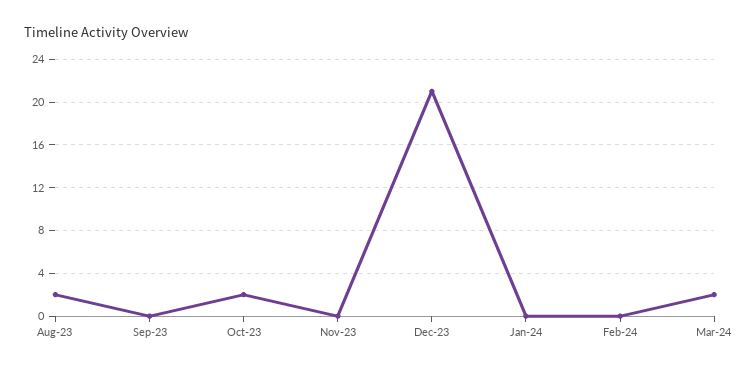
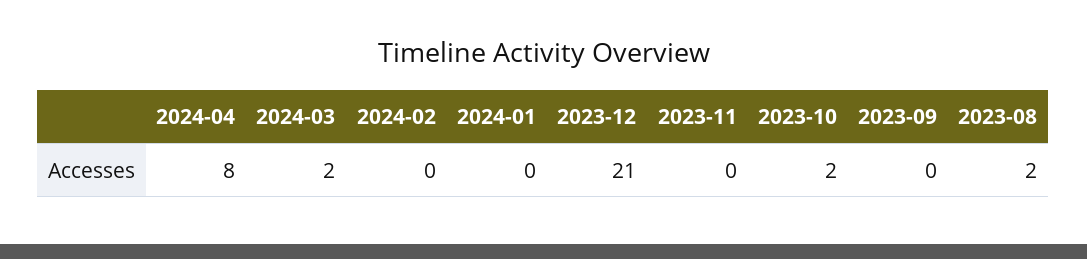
2024-04: none -> 8

